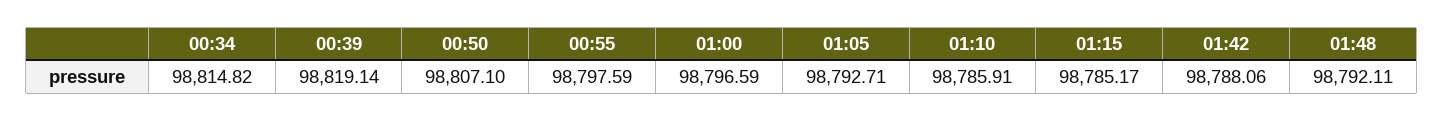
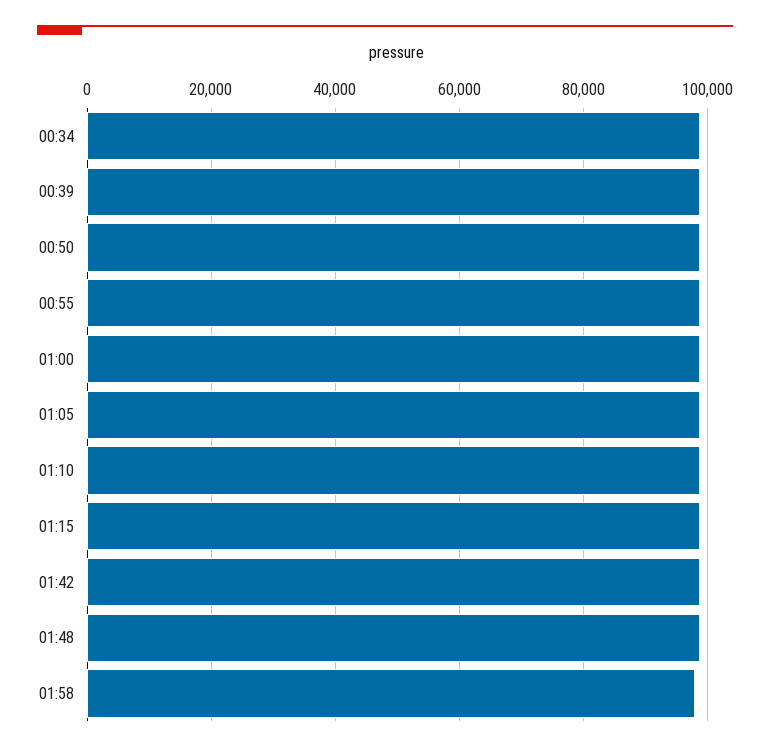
01:58: none -> 98000

